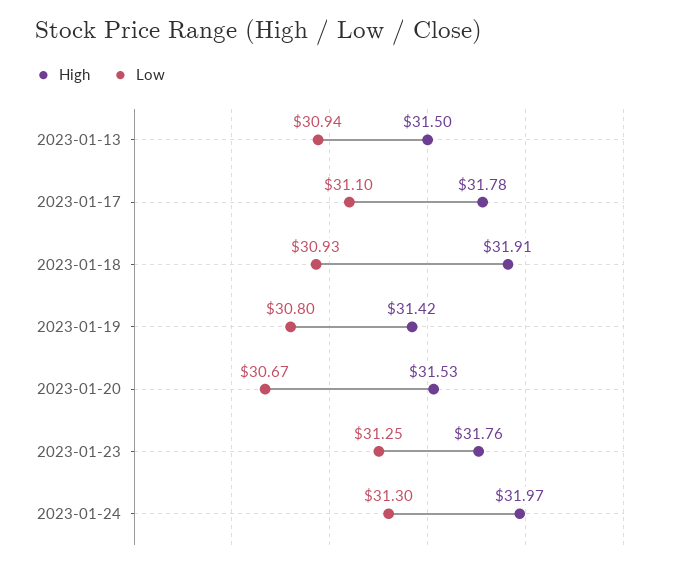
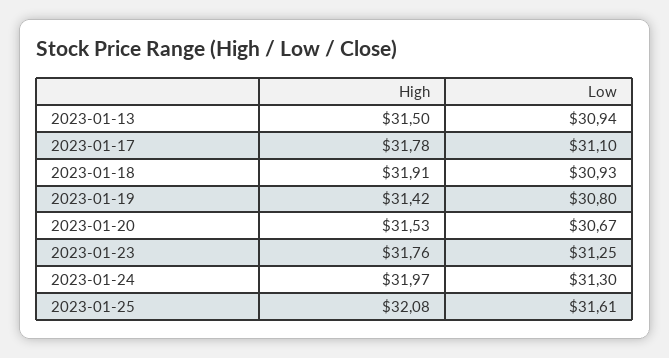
High, 2023-01-25: none -> 32.08
Low, 2023-01-25: none -> 31.61

